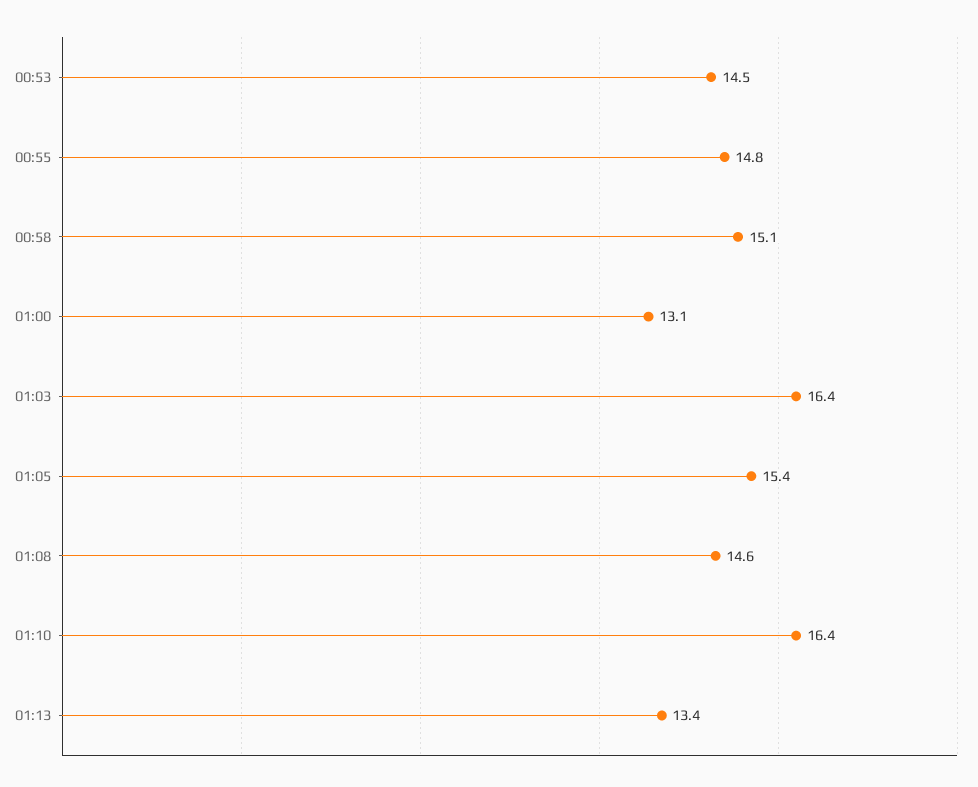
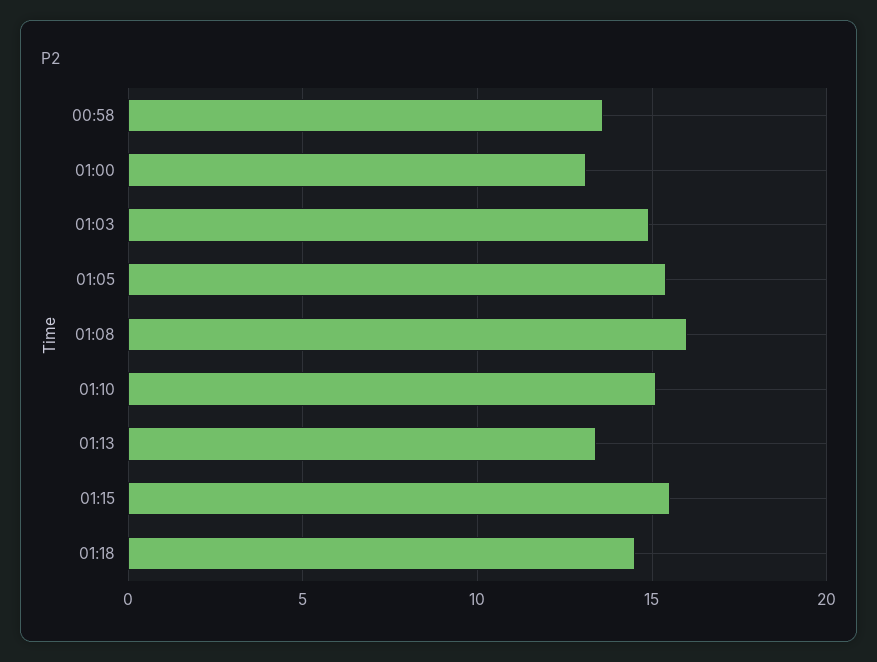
00:53: 14.5 -> none
00:55: 14.8 -> none
00:58: 15.1 -> 13.5
01:03: 16.4 -> 15
01:08: 14.6 -> 16
01:10: 16.4 -> 15
01:15: none -> 15.5
01:18: none -> 14.5

